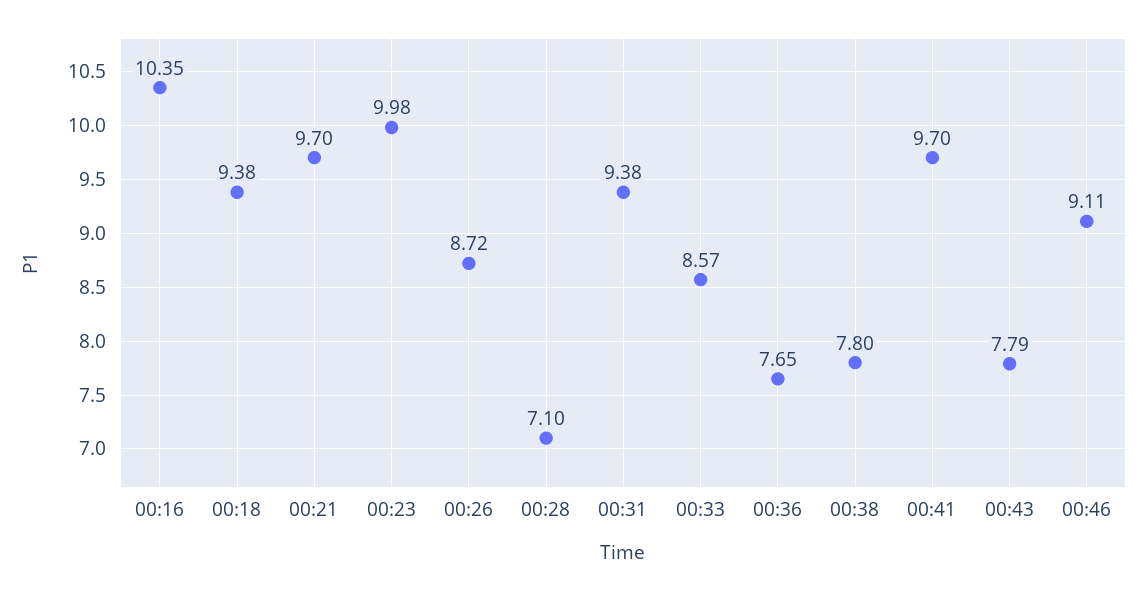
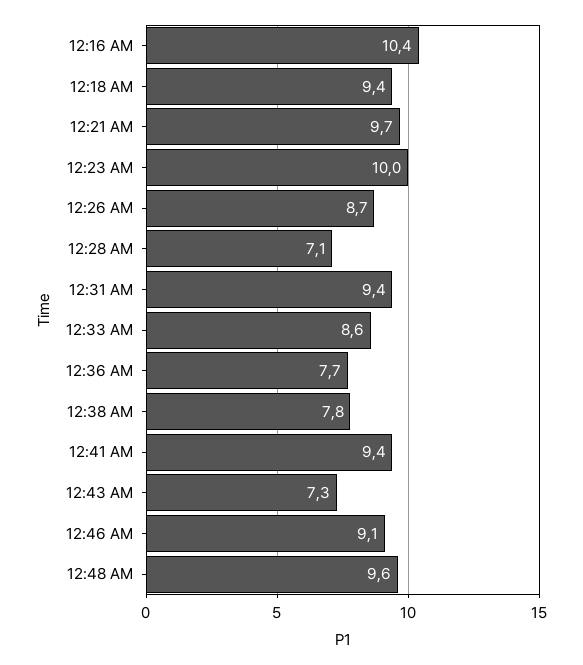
00:41: 9.7 -> 9.4
00:43: 7.79 -> 7.3
12:48 AM: none -> 9.6

